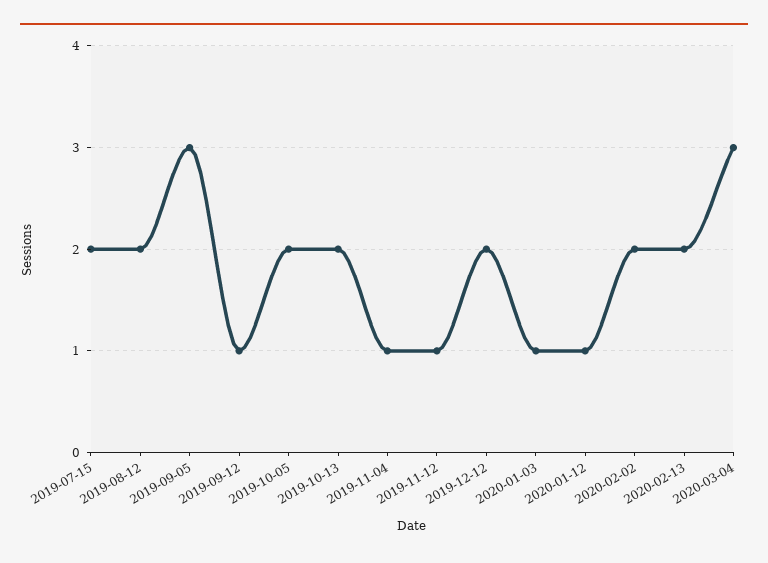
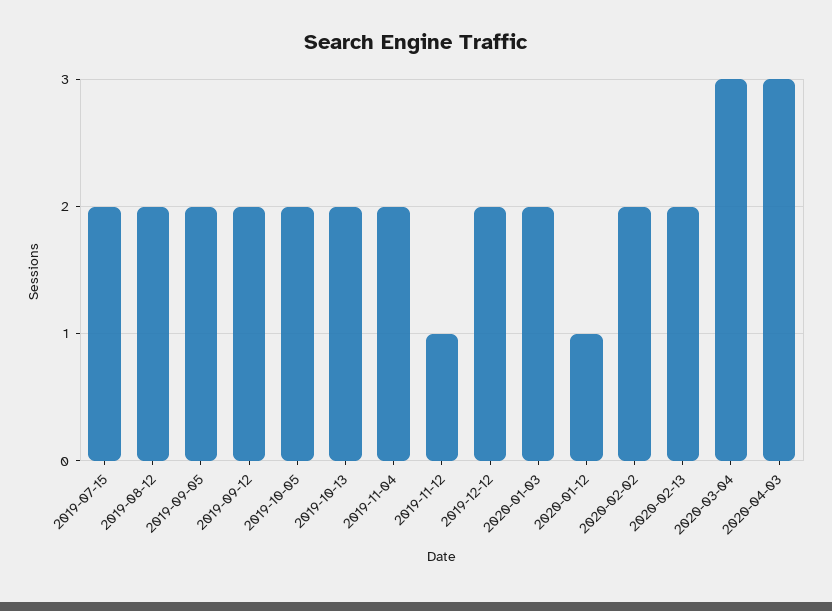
2019-09-05: 3 -> 2
2019-09-12: 1 -> 2
2019-11-04: 1 -> 2
2020-01-03: 1 -> 2
2020-04-03: none -> 3

